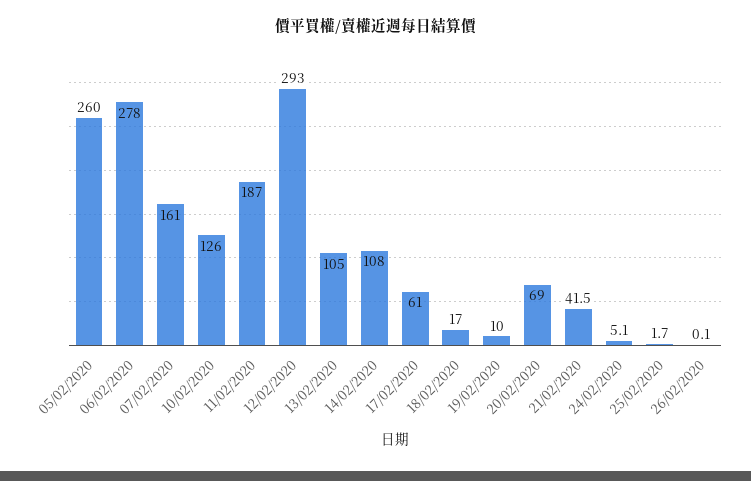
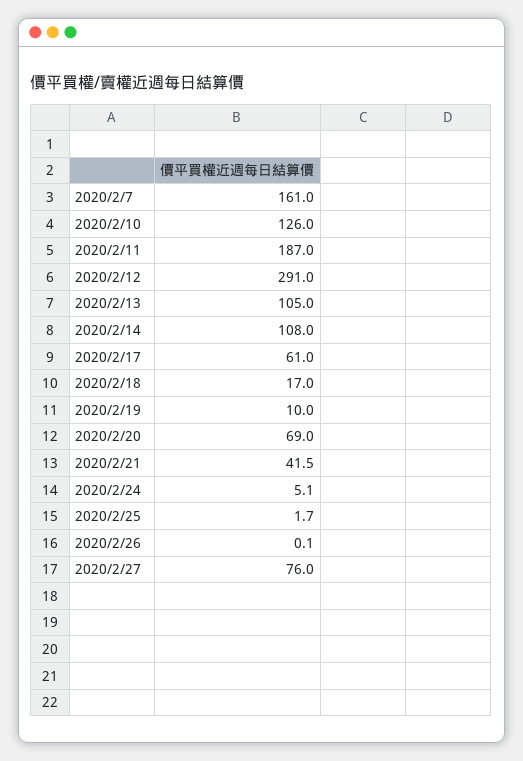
05/02/2020: 260 -> none
06/02/2020: 278 -> none
12/02/2020: 293 -> 291
2020/2/27: none -> 76

